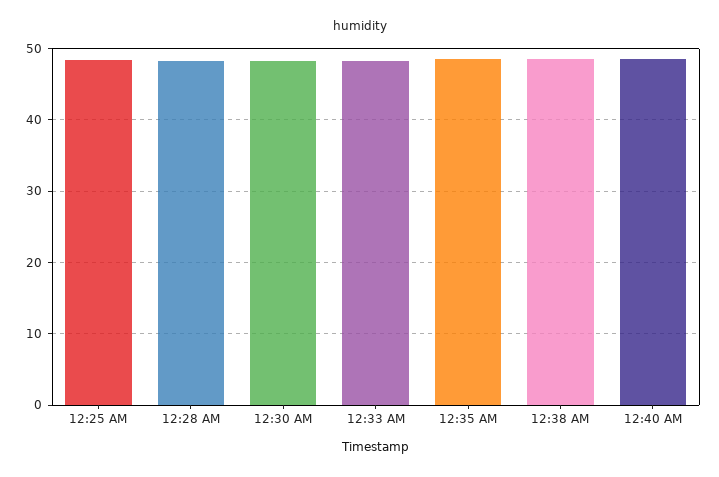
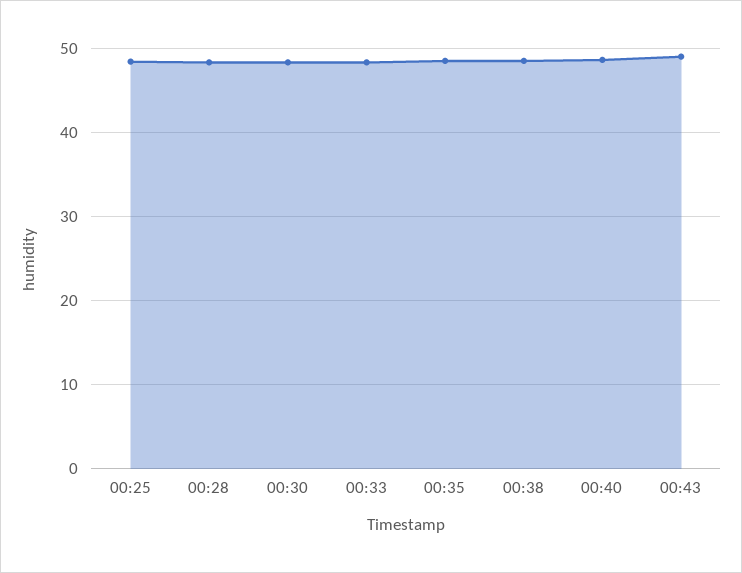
00:43: none -> 49

